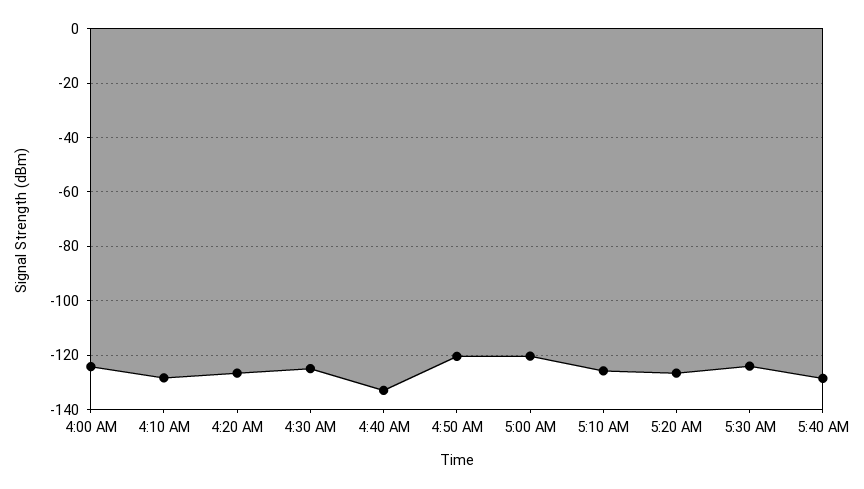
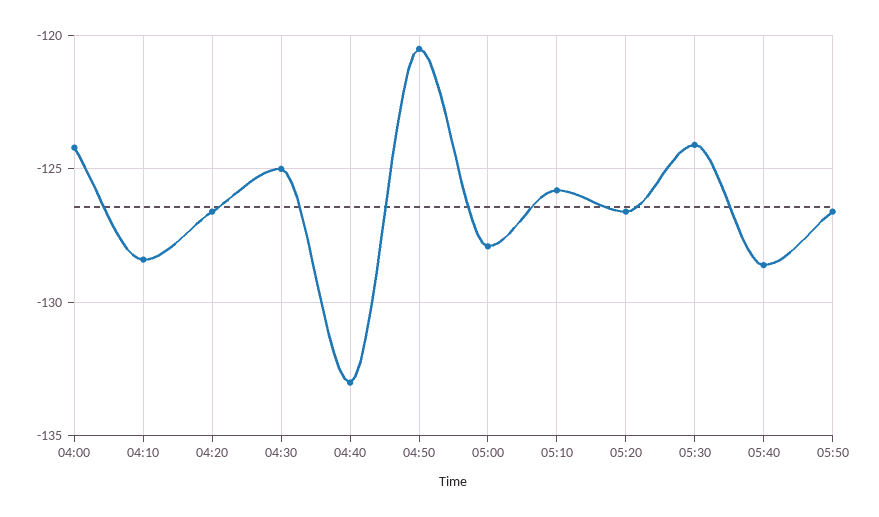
5:00 AM: -120 -> -128
05:50: none -> -126.5

